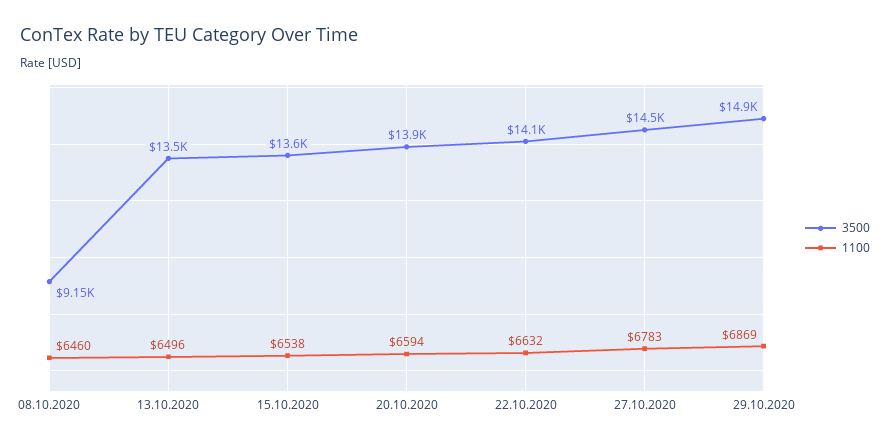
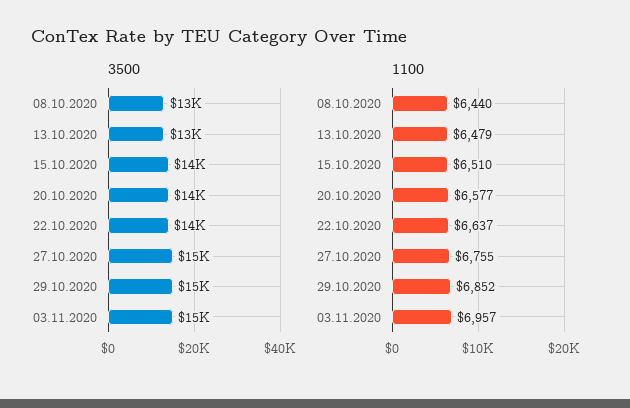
3500, 08.10.2020: 9150 -> 13000
1100, 08.10.2020: 6460 -> 6440
1100, 13.10.2020: 6496 -> 6479
1100, 15.10.2020: 6538 -> 6510
1100, 20.10.2020: 6594 -> 6577
1100, 22.10.2020: 6632 -> 6637
1100, 27.10.2020: 6783 -> 6755
1100, 29.10.2020: 6869 -> 6852
3500, 03.11.2020: none -> 15000
1100, 03.11.2020: none -> 6957

